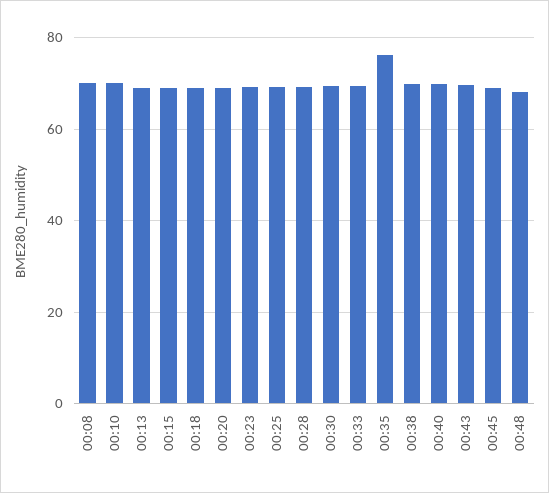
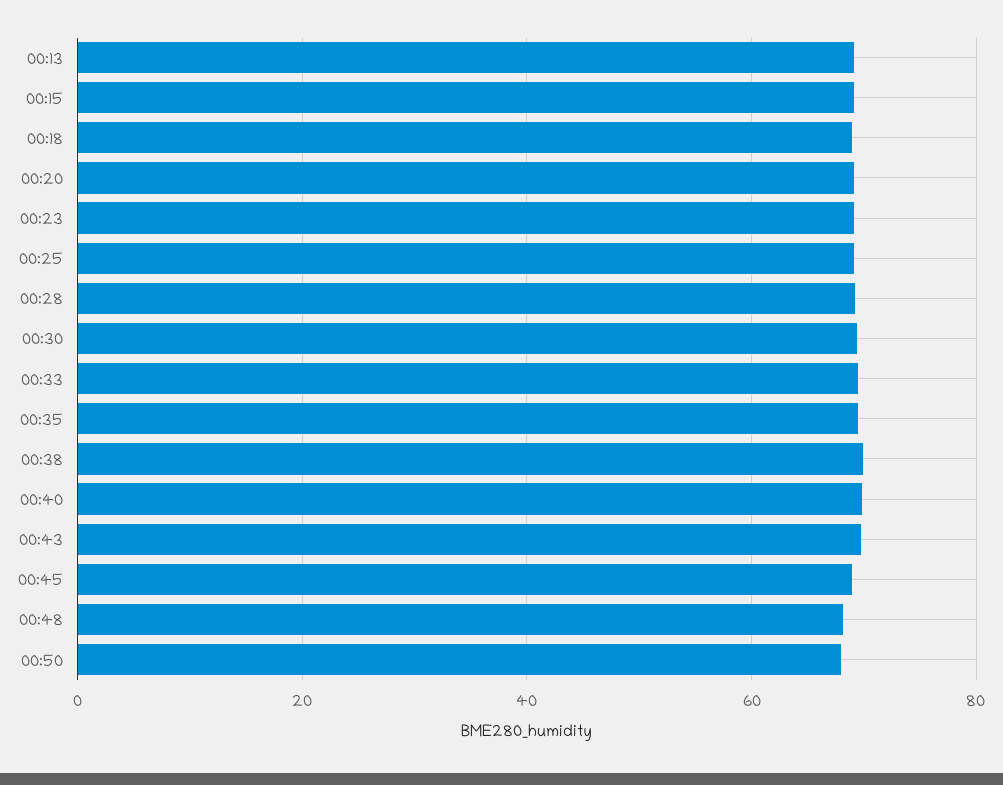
00:08: 70 -> none
00:10: 70 -> none
00:35: 76 -> 70
00:50: none -> 68

